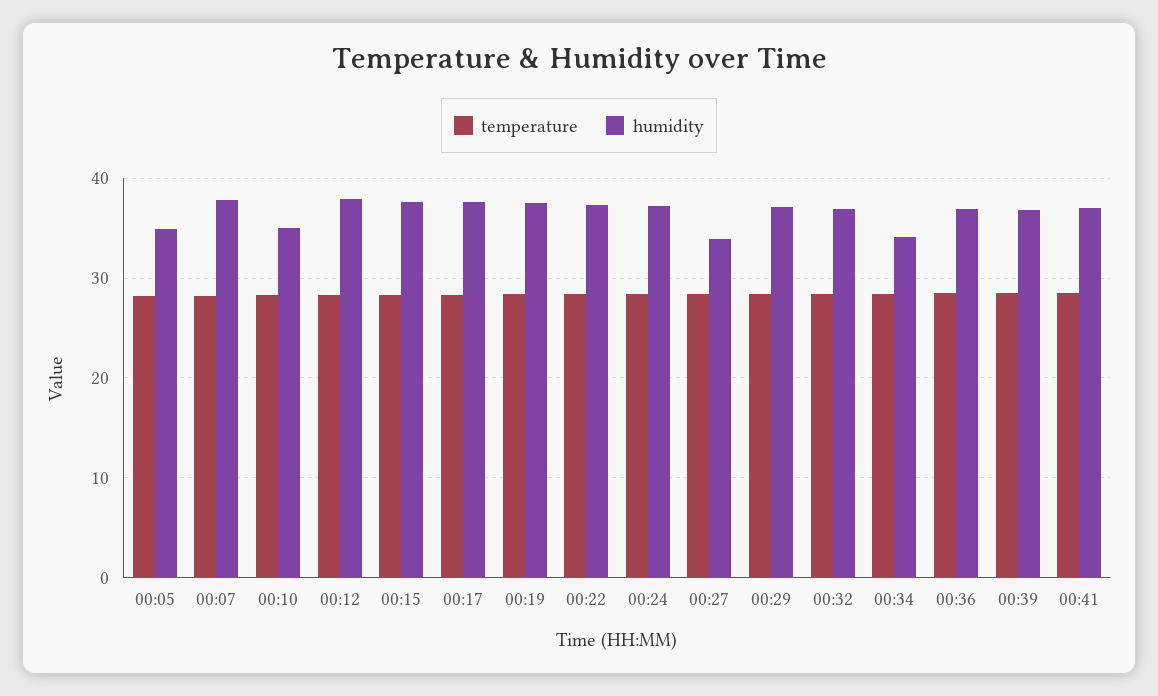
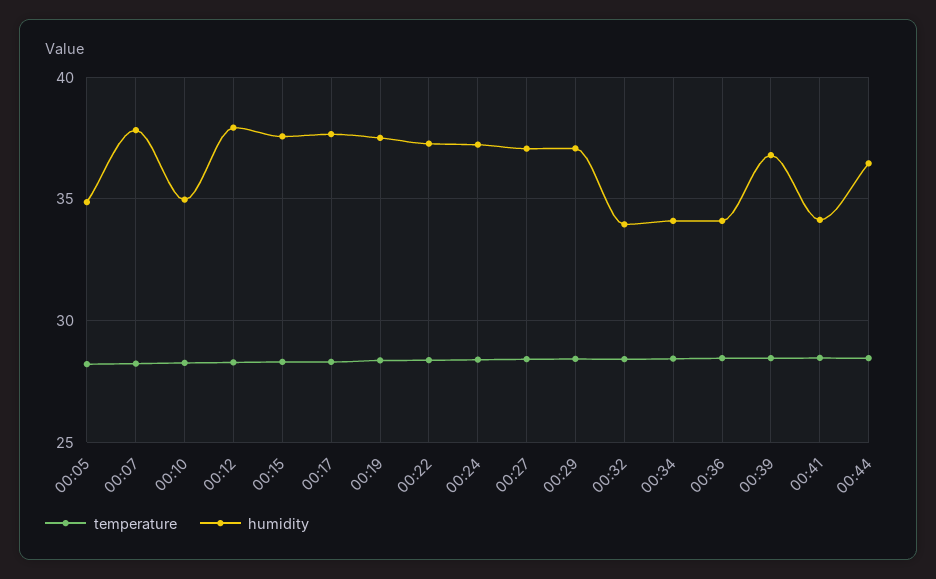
humidity, 00:27: 34 -> 37
humidity, 00:32: 37 -> 34
humidity, 00:36: 37 -> 34
humidity, 00:41: 37 -> 34
temperature, 00:44: none -> 28.5
humidity, 00:44: none -> 36.5

